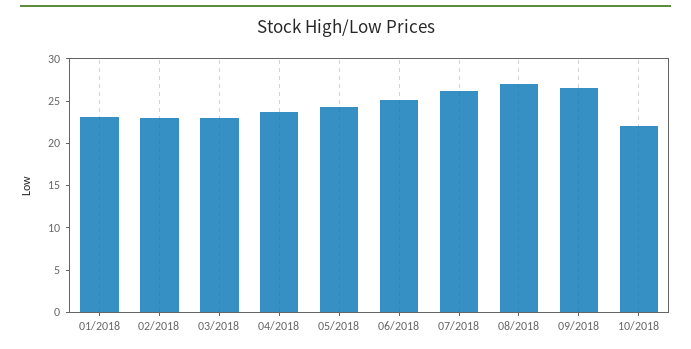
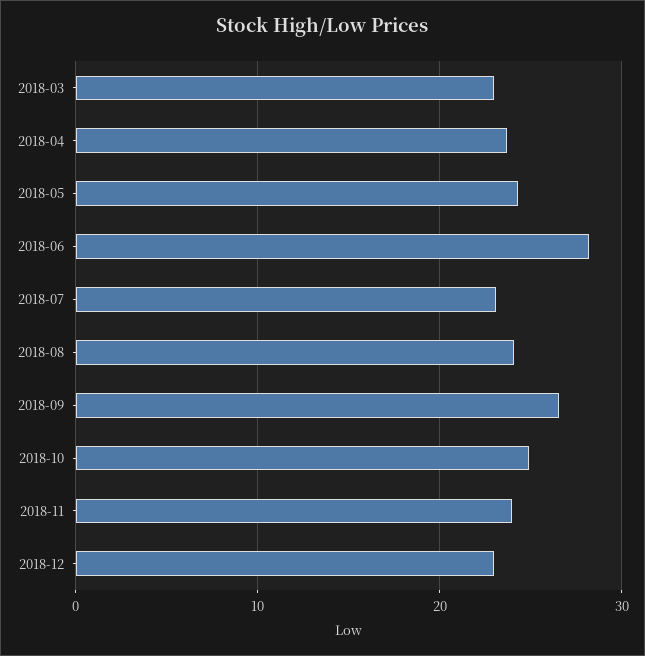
01/2018: 23 -> none
02/2018: 23 -> none
06/2018: 25 -> 28
07/2018: 26 -> 23
08/2018: 27 -> 24
10/2018: 22 -> 25
2018-11: none -> 24
2018-12: none -> 23

